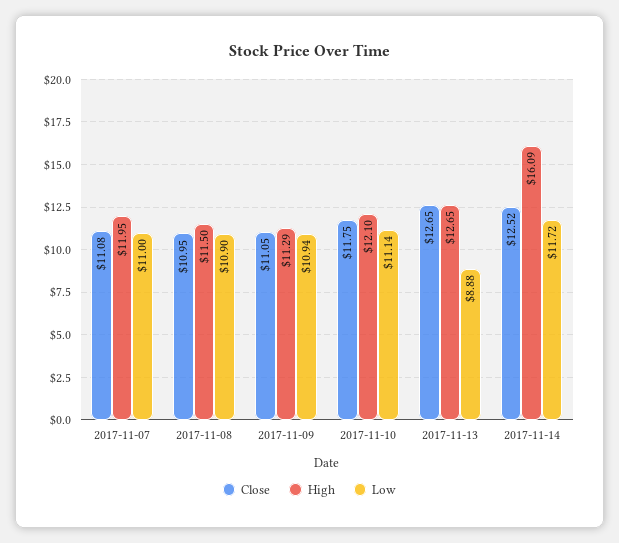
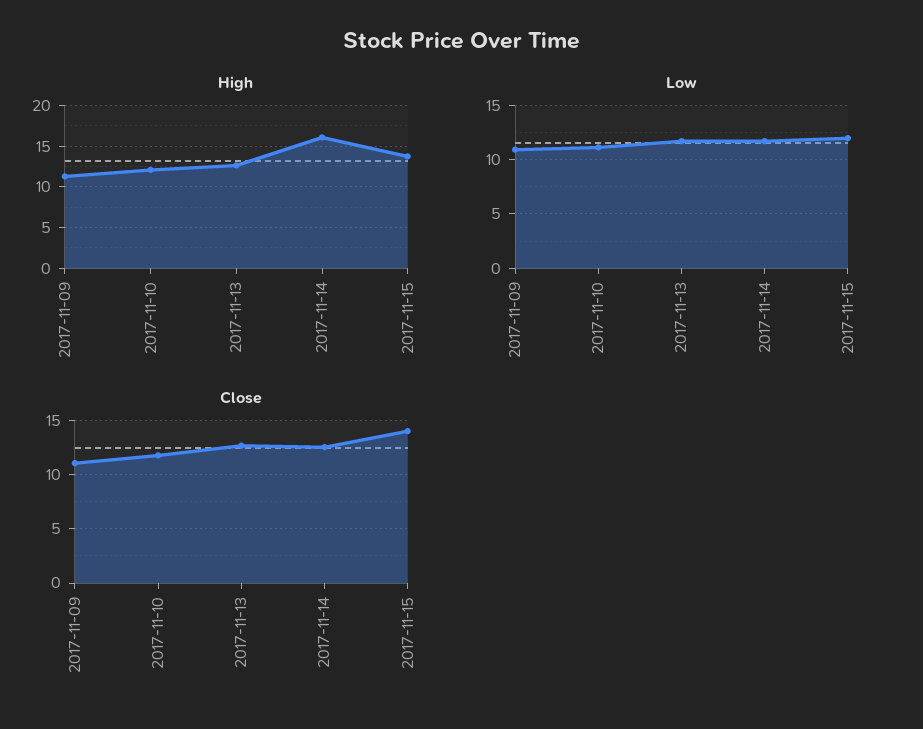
Close, 2017-11-07: 11.08 -> none
High, 2017-11-07: 11.95 -> none
Low, 2017-11-07: 11 -> none
Close, 2017-11-08: 10.95 -> none
High, 2017-11-08: 11.5 -> none
Low, 2017-11-08: 10.9 -> none
Low, 2017-11-13: 8.88 -> 12
High, 2017-11-15: none -> 14
Low, 2017-11-15: none -> 12
Close, 2017-11-15: none -> 14

